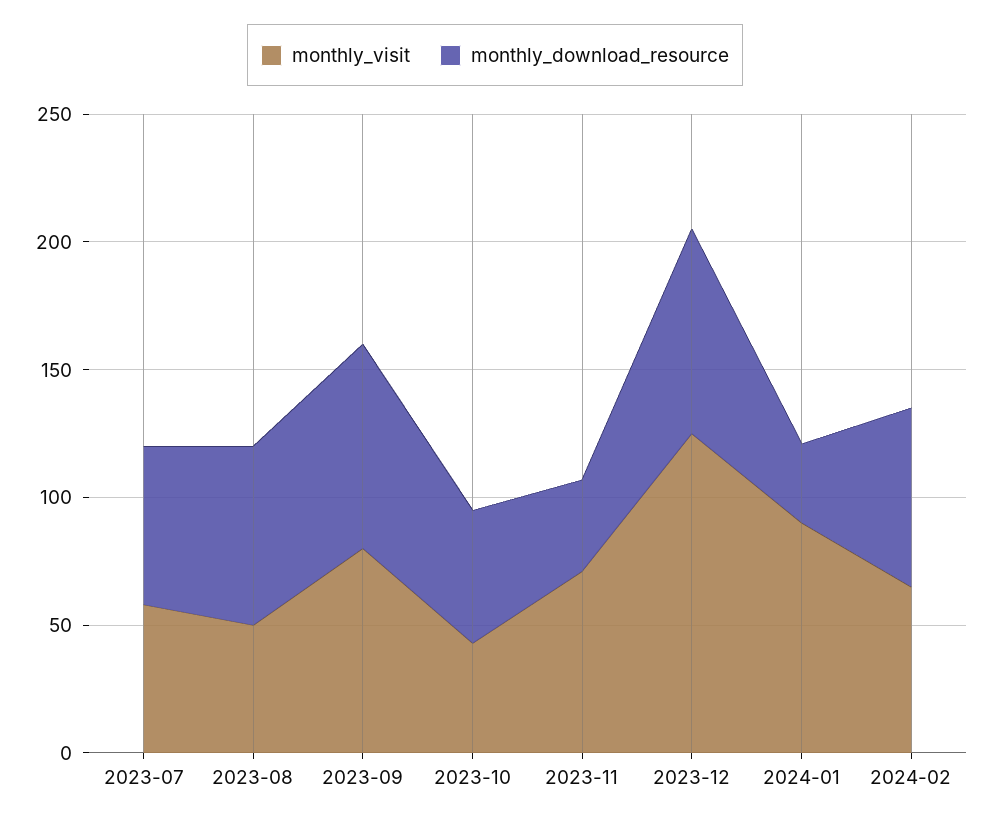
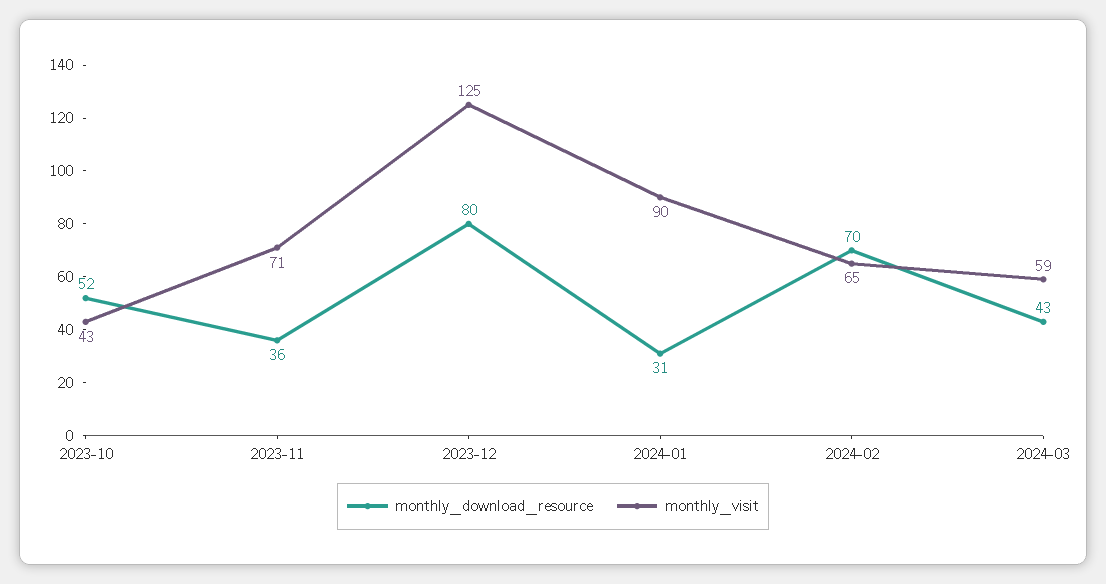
monthly_visit, 2023-07: 60 -> none
monthly_download_resource, 2023-07: 60 -> none
monthly_visit, 2023-08: 50 -> none
monthly_download_resource, 2023-08: 70 -> none
monthly_visit, 2023-09: 80 -> none
monthly_download_resource, 2023-09: 80 -> none
monthly_download_resource, 2024-03: none -> 43
monthly_visit, 2024-03: none -> 59

